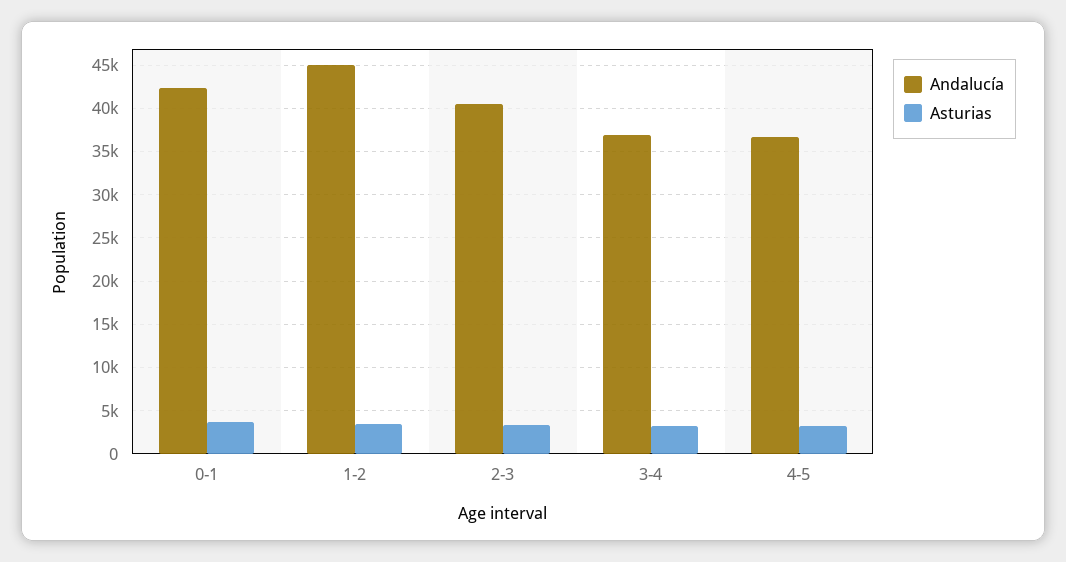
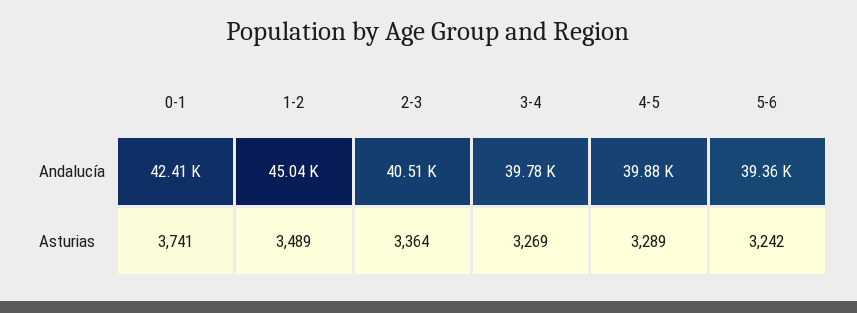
Andalucía, 3-4: 37000 -> 39780
Andalucía, 4-5: 37000 -> 39880
Andalucía, 5-6: none -> 39360
Asturias, 5-6: none -> 3242

